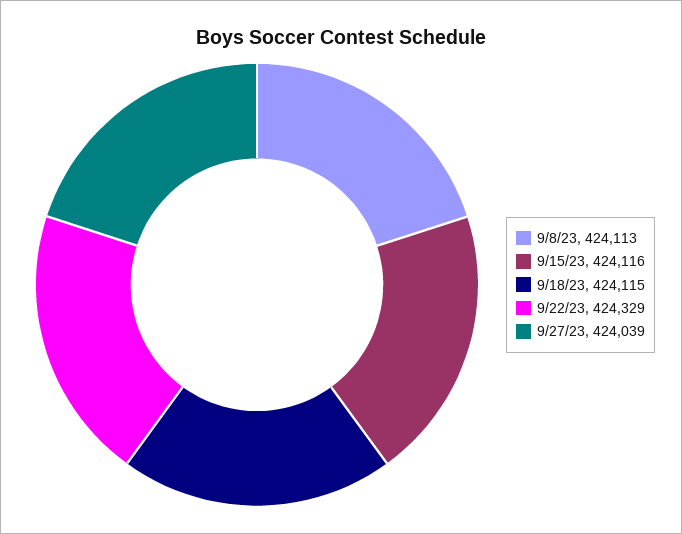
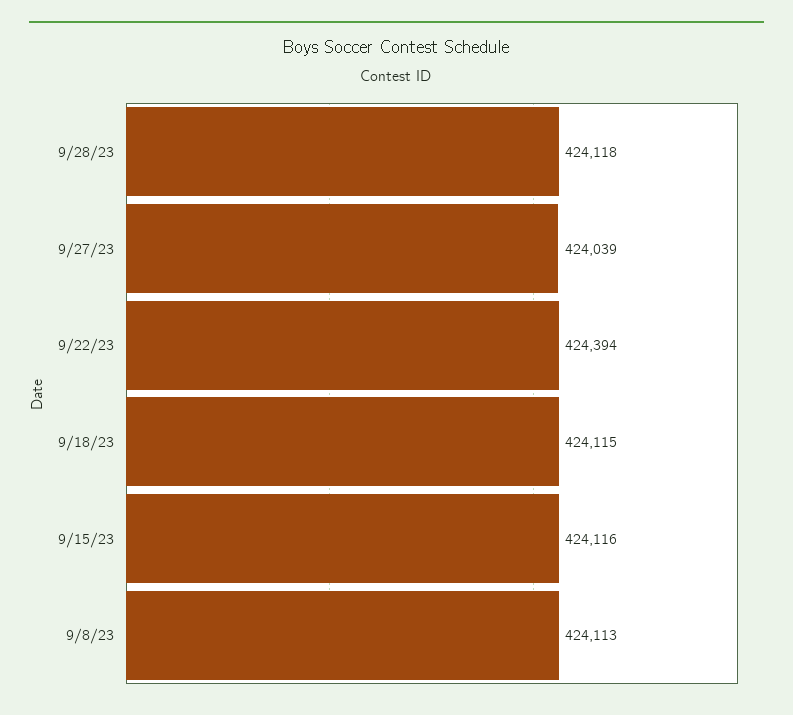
9/22/23: 424329 -> 424394
9/28/23: none -> 424118

